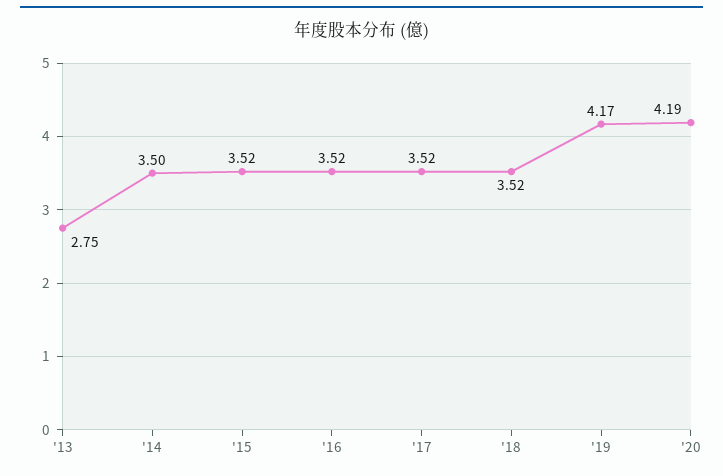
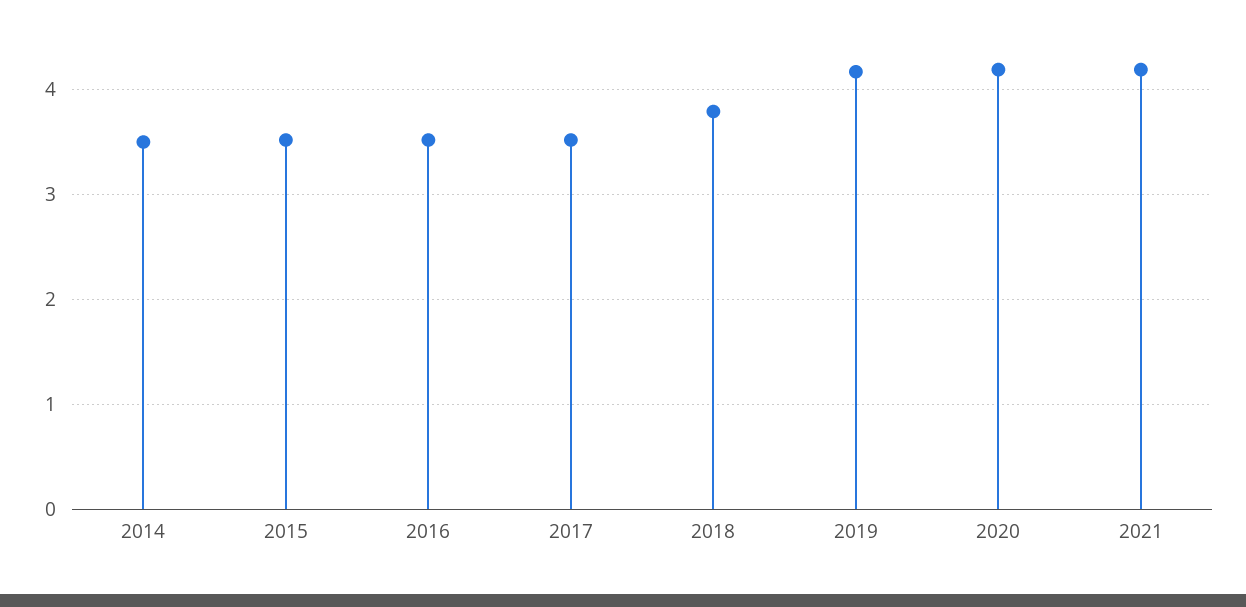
'13: 2.75 -> none
'18: 3.52 -> 3.8
2021: none -> 4.2

